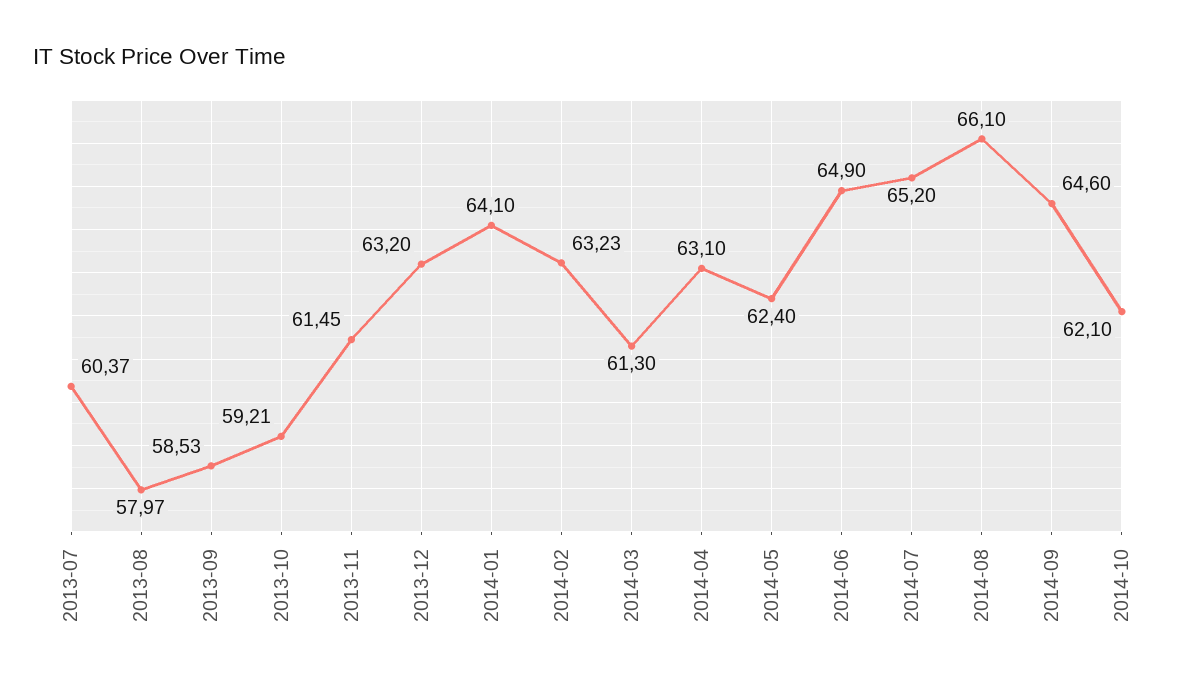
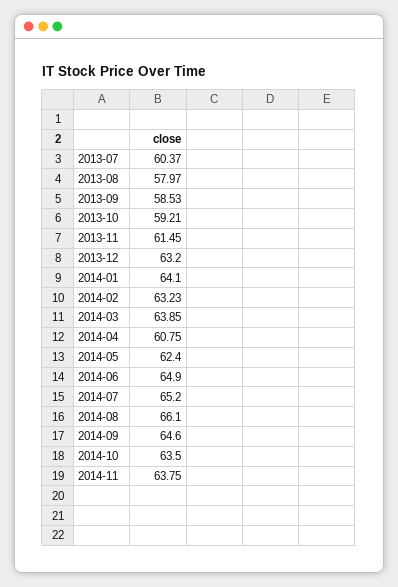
2014-03: 61.3 -> 63.85
2014-04: 63.1 -> 60.75
2014-10: 62.1 -> 63.5
2014-11: none -> 63.75

